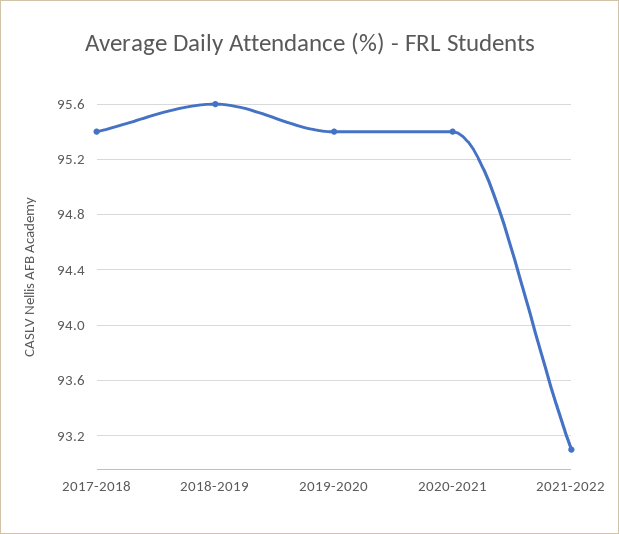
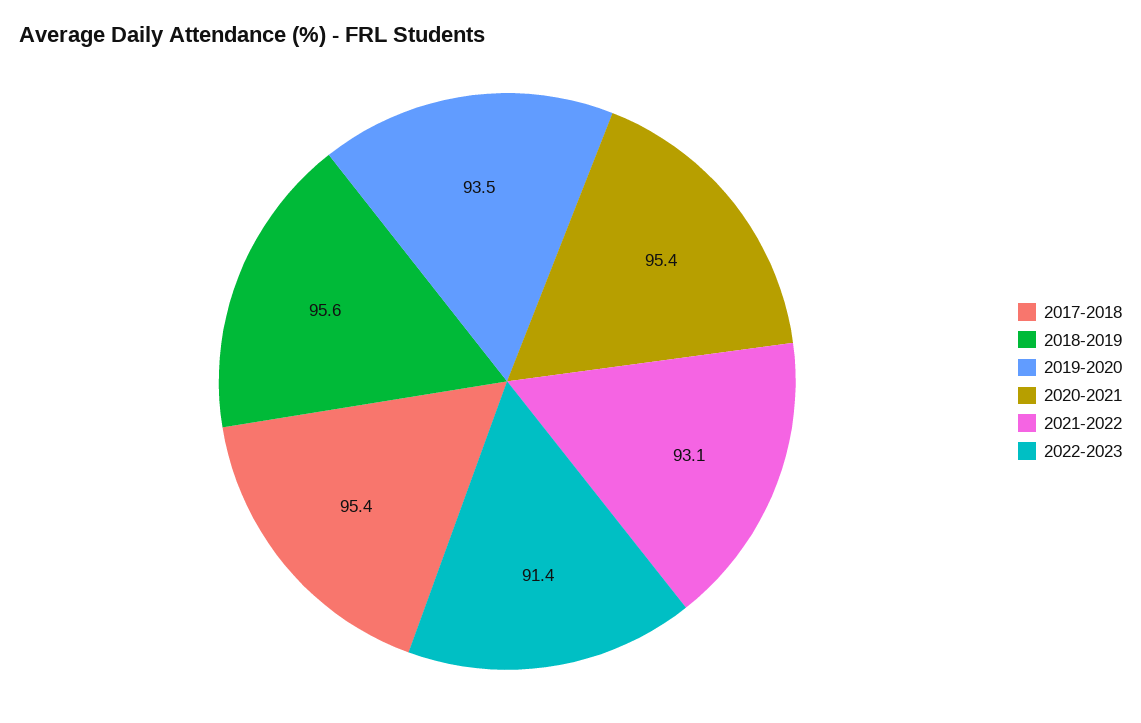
2019-2020: 95.4 -> 93.5
2022-2023: none -> 91.4

